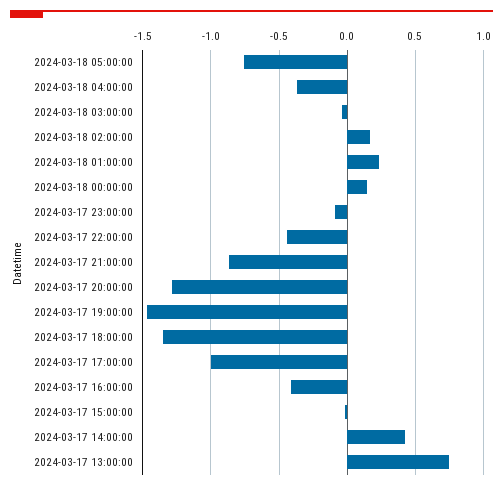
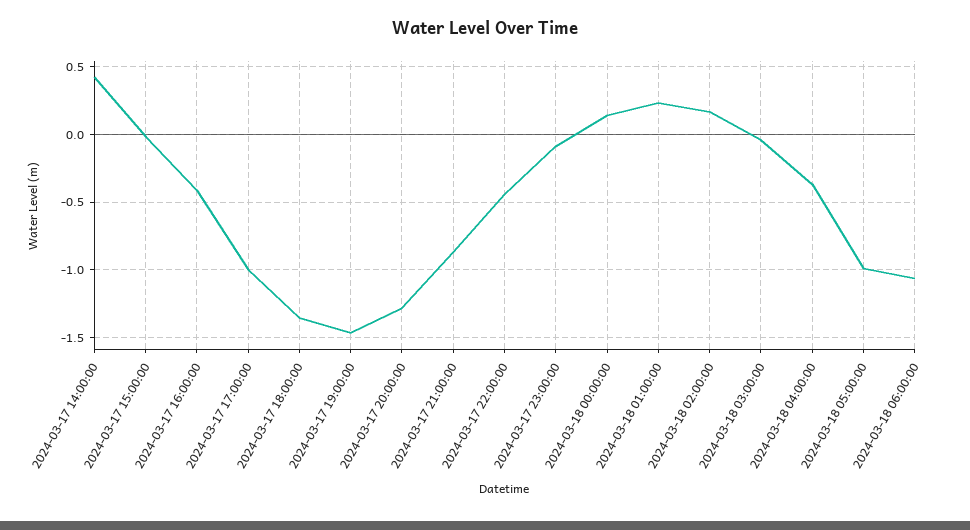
2024-03-18 05:00:00: -0.75 -> -1
2024-03-17 13:00:00: 0.75 -> none
2024-03-18 06:00:00: none -> -1.05

